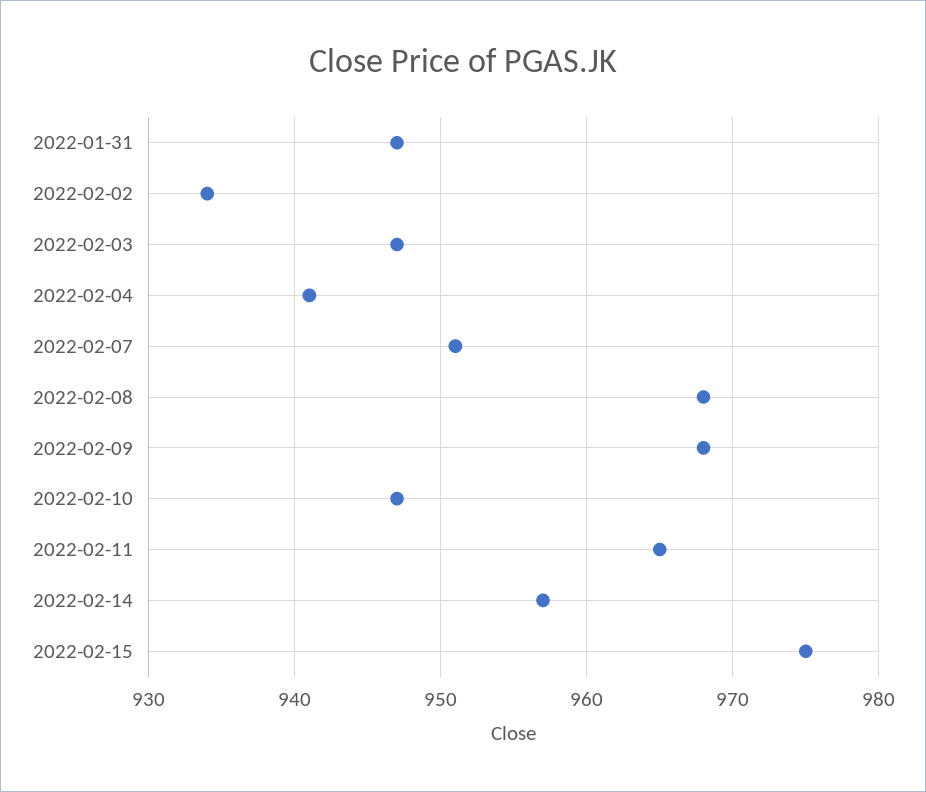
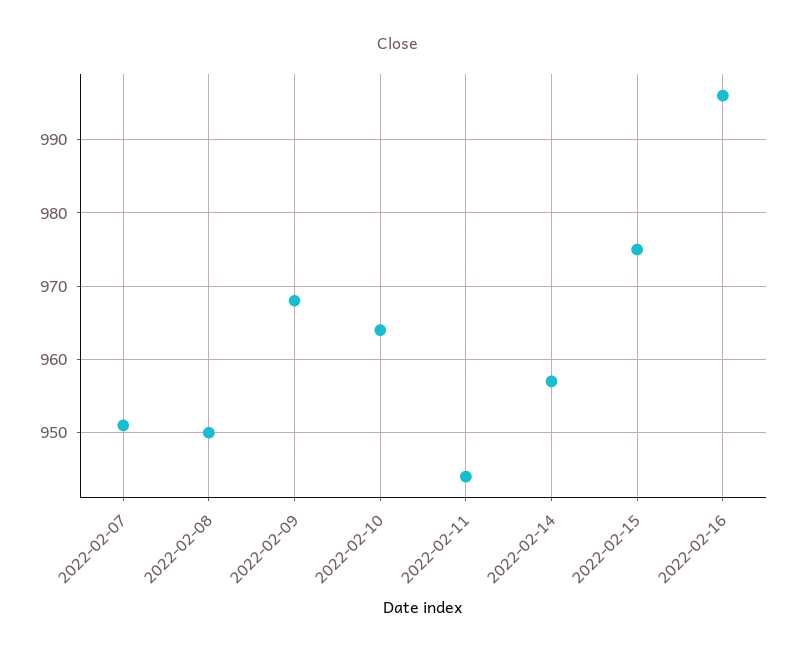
2022-01-31: 947 -> none
2022-02-02: 934 -> none
2022-02-03: 947 -> none
2022-02-04: 941 -> none
2022-02-08: 968 -> 950
2022-02-10: 947 -> 964
2022-02-11: 965 -> 944
2022-02-16: none -> 996

